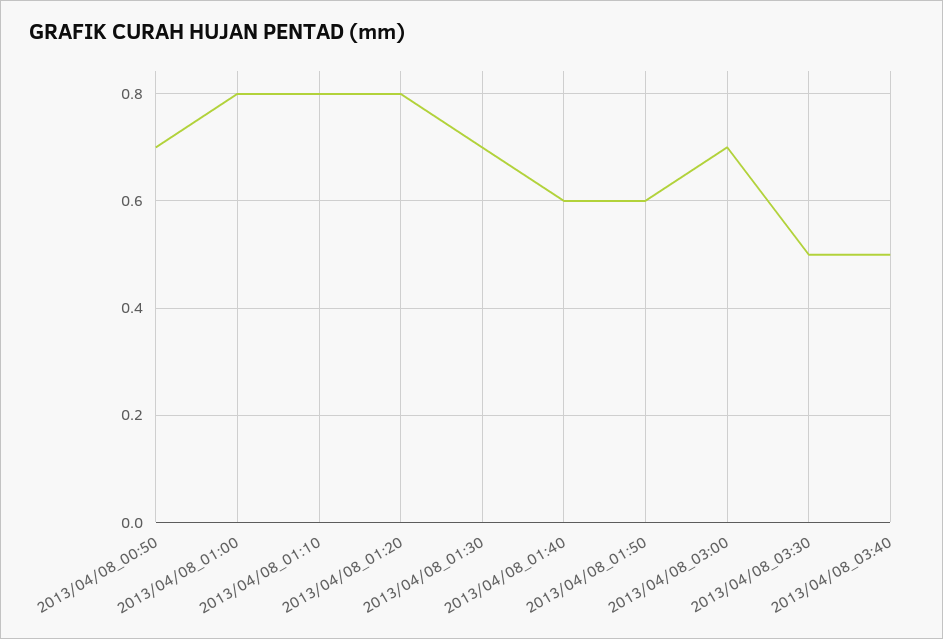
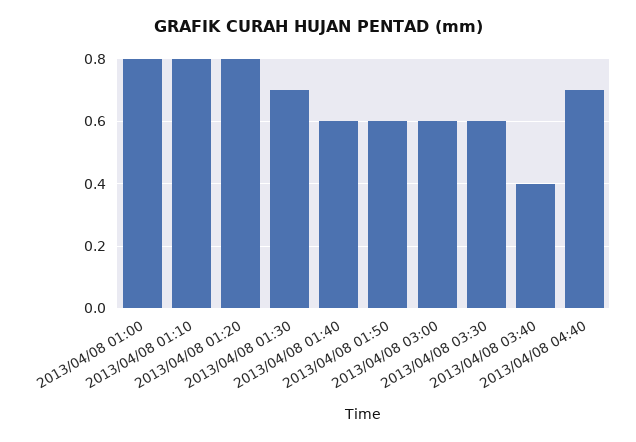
2013/04/08_00:50: 0.7 -> none
2013/04/08_03:00: 0.7 -> 0.6
2013/04/08_03:30: 0.5 -> 0.6
2013/04/08_03:40: 0.5 -> 0.4
2013/04/08 04:40: none -> 0.7

